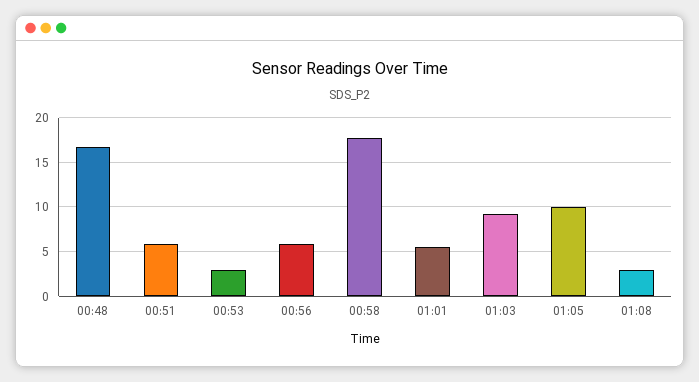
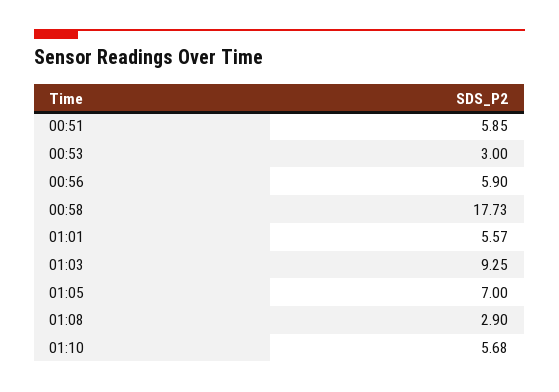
00:48: 17 -> none
01:05: 10 -> 7
01:10: none -> 5.68

